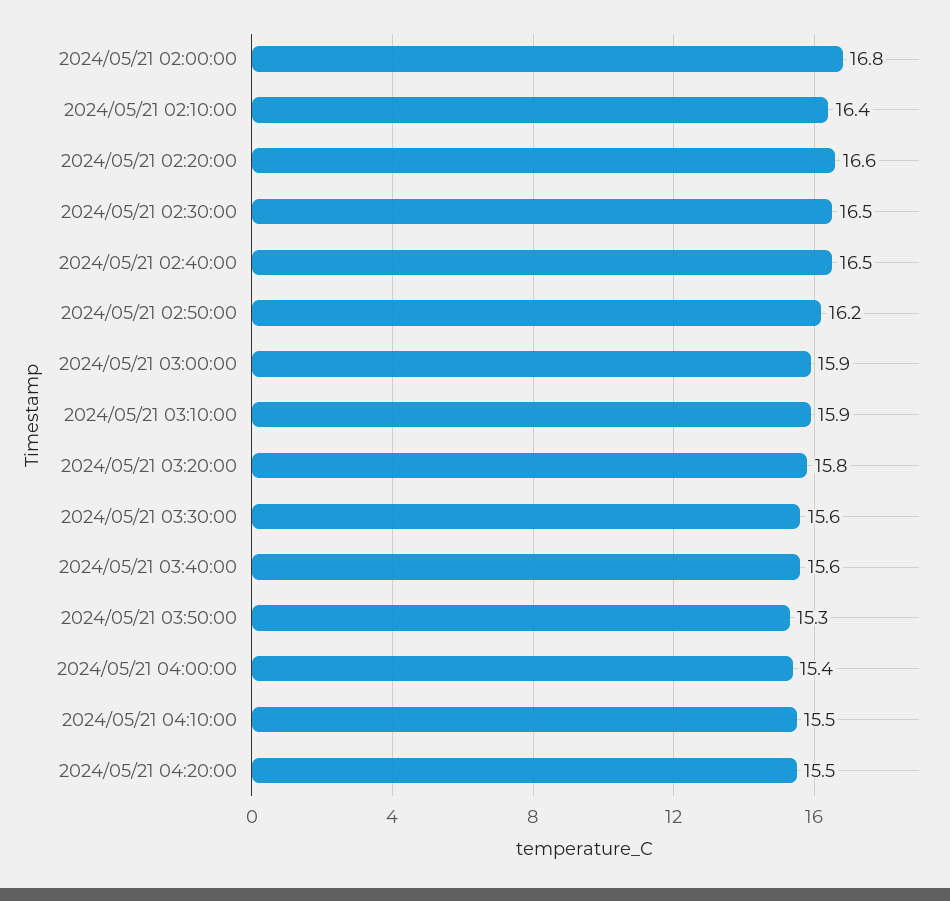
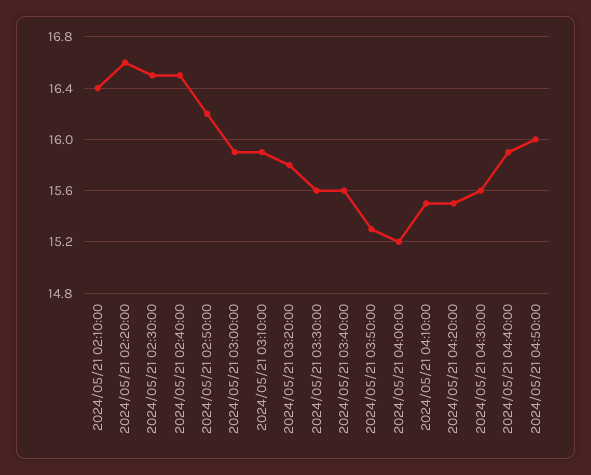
2024/05/21 02:00:00: 16.8 -> none
2024/05/21 04:00:00: 15.4 -> 15.2
2024/05/21 04:30:00: none -> 15.6
2024/05/21 04:40:00: none -> 15.9
2024/05/21 04:50:00: none -> 16

